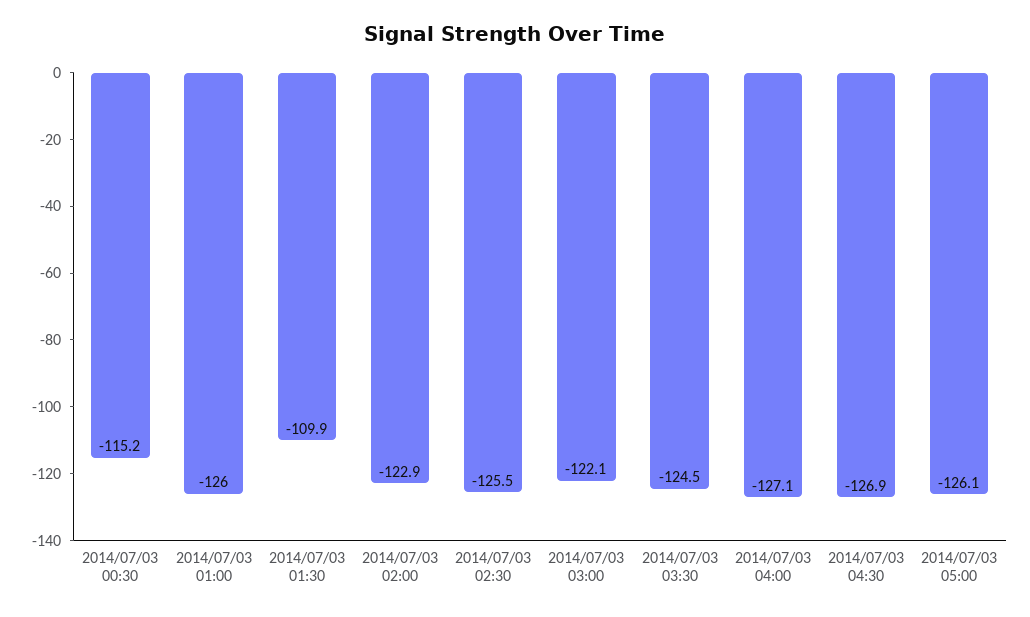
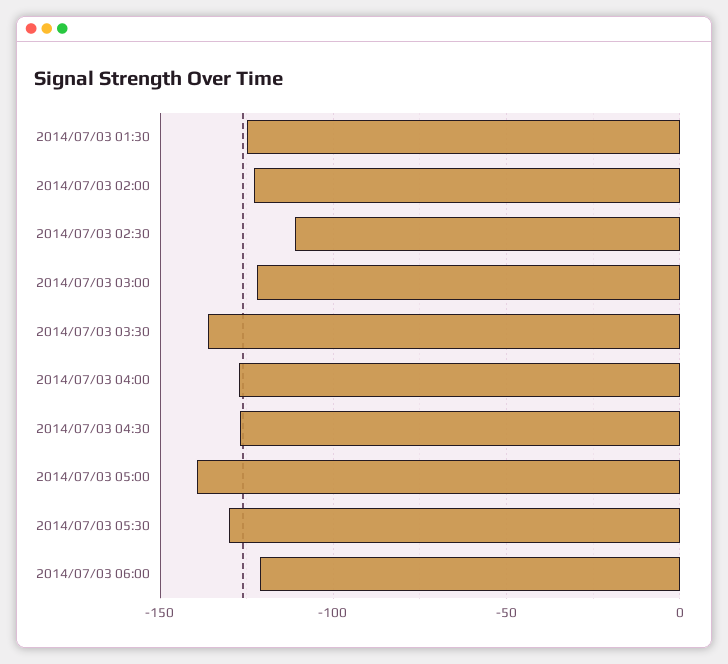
2014/07/03 00:30: -115.2 -> none
2014/07/03 01:00: -126 -> none
2014/07/03 01:30: -109.9 -> -125
2014/07/03 02:30: -125.5 -> -110
2014/07/03 03:30: -124.5 -> -135
2014/07/03 05:00: -126.1 -> -140
2014/07/03 05:30: none -> -130
2014/07/03 06:00: none -> -120

